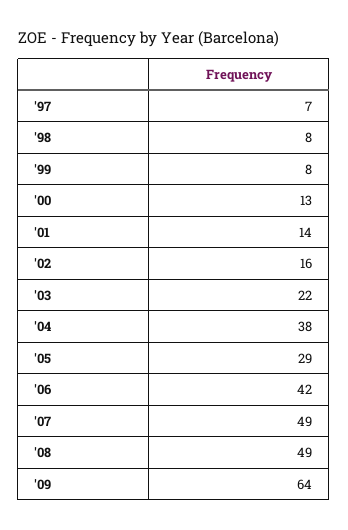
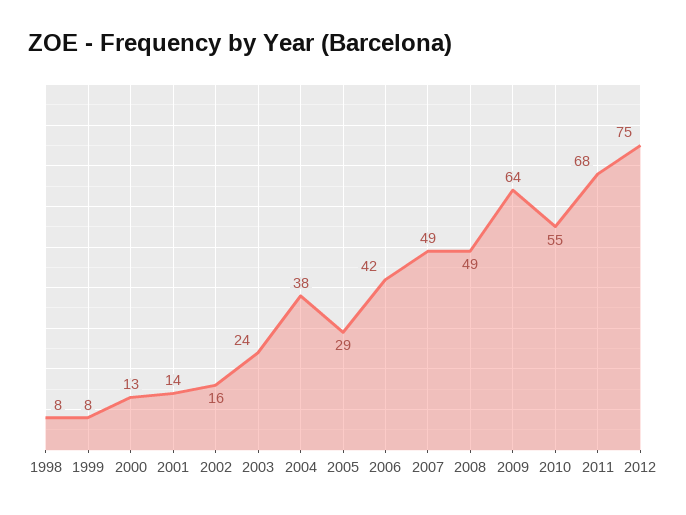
'97: 7 -> none
'03: 22 -> 24
2010: none -> 55
2011: none -> 68
2012: none -> 75

